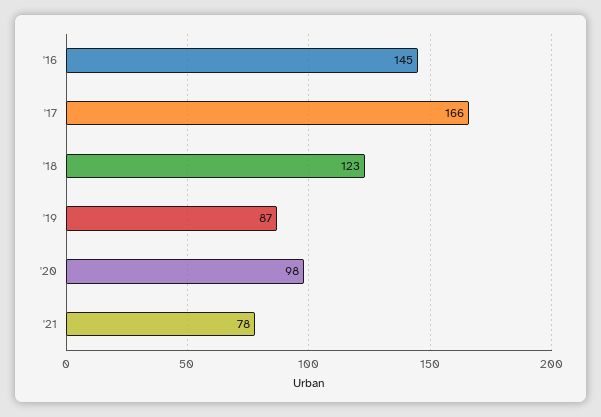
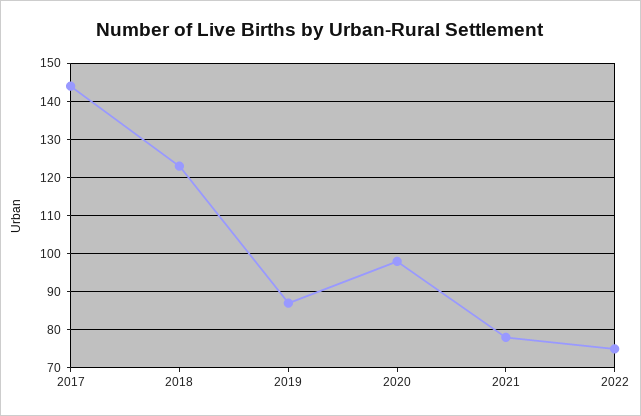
'16: 145 -> none
'17: 166 -> 145
2022: none -> 75

